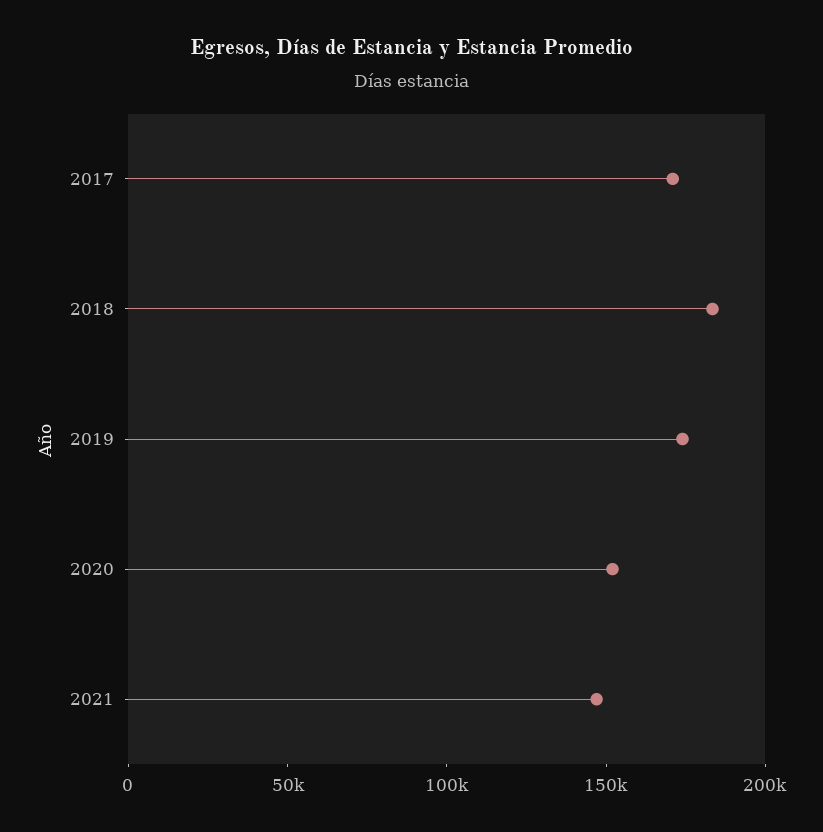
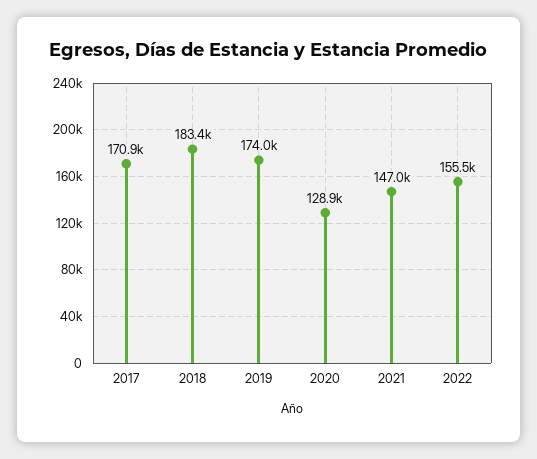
2020: 150000 -> 128900
2022: none -> 155500

